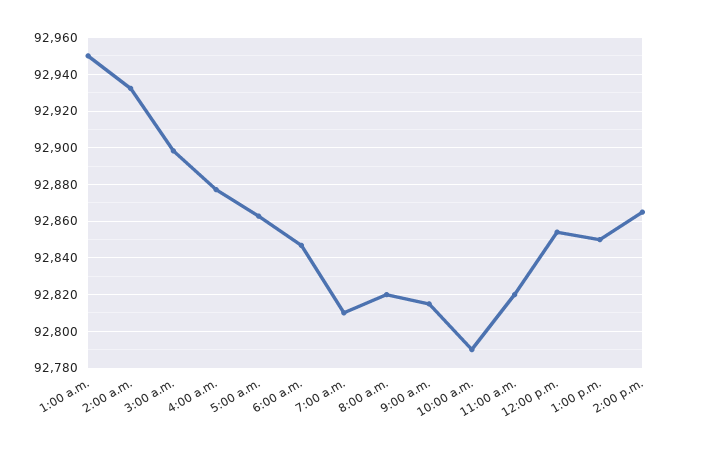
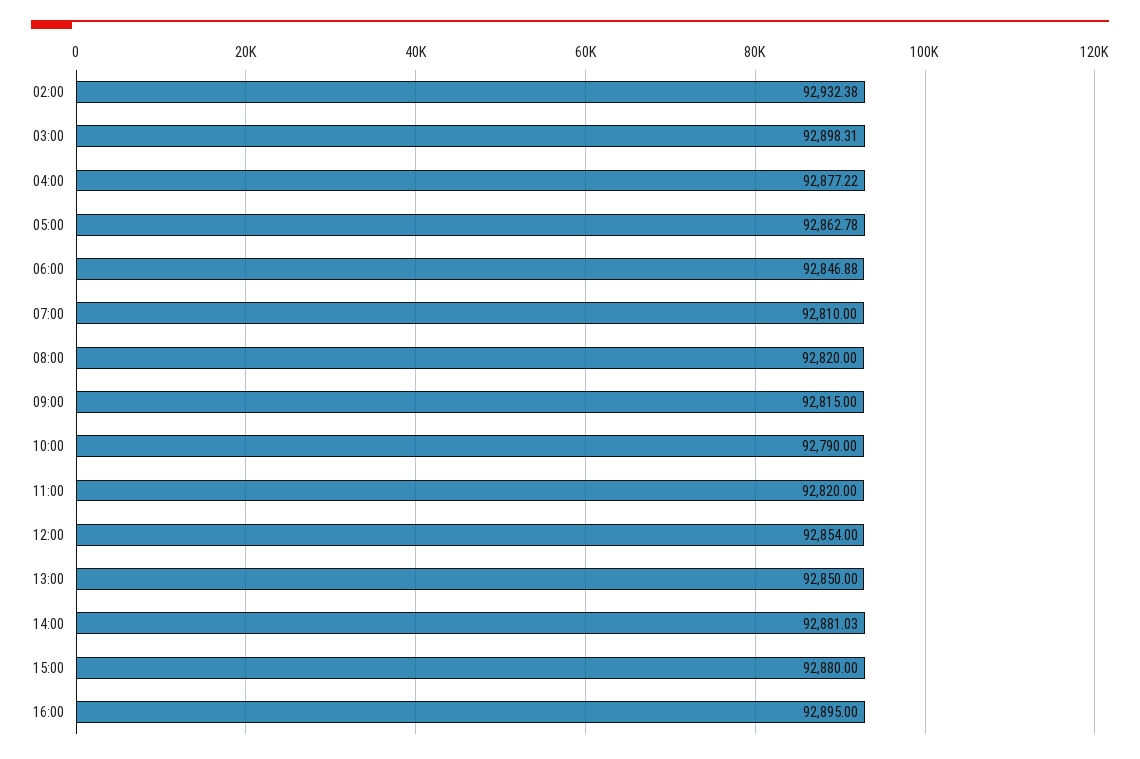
1:00 a.m.: 92950 -> none
2:00 p.m.: 92865 -> 92881.03
15:00: none -> 92880
16:00: none -> 92895

